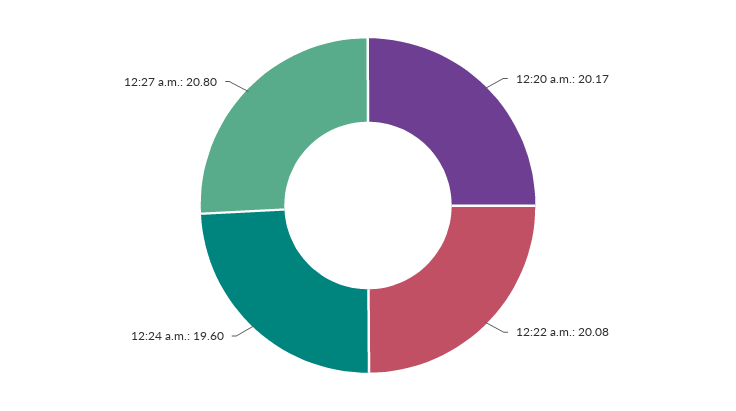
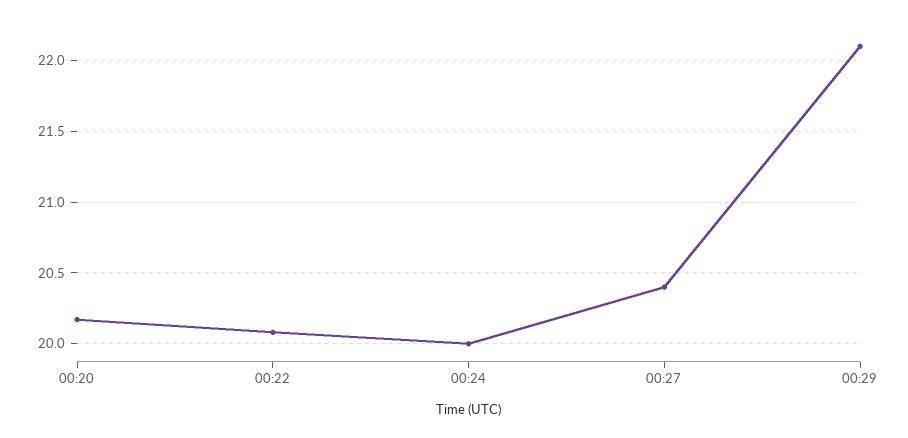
12:24 a.m.: 19.6 -> 20
12:27 a.m.: 20.8 -> 20.4
00:29: none -> 22.1

